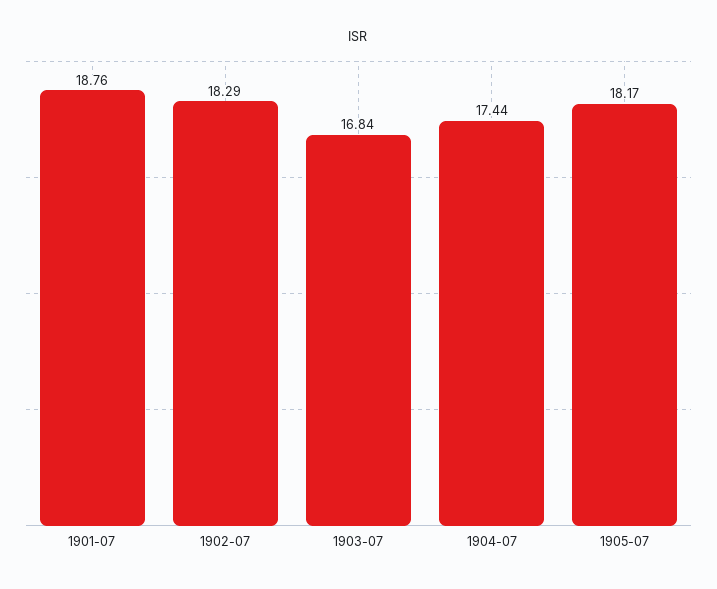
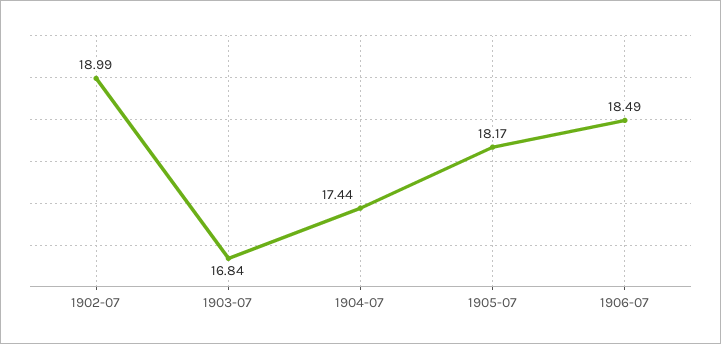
1901-07: 18.76 -> none
1902-07: 18.29 -> 18.99
1906-07: none -> 18.49

